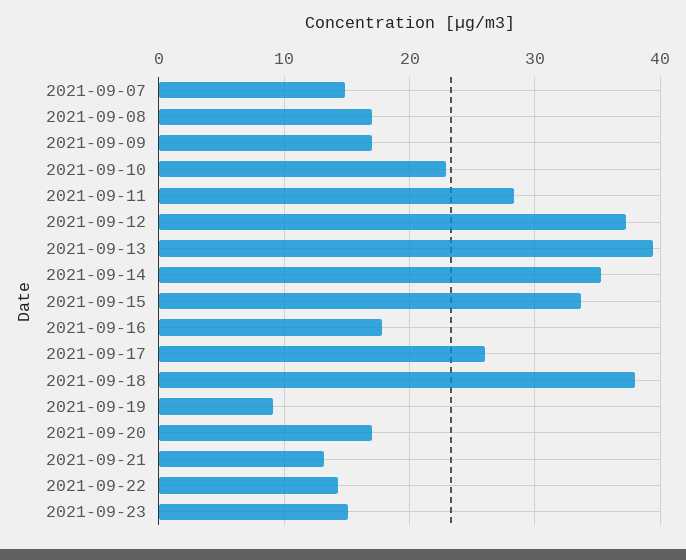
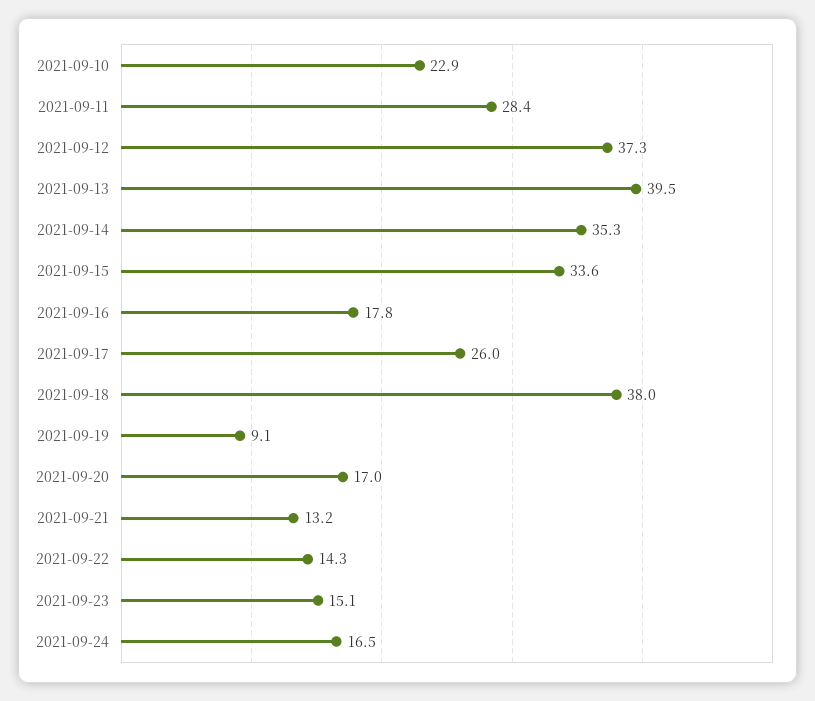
2021-09-07: 15 -> none
2021-09-08: 17 -> none
2021-09-09: 17 -> none
2021-09-24: none -> 16.5

